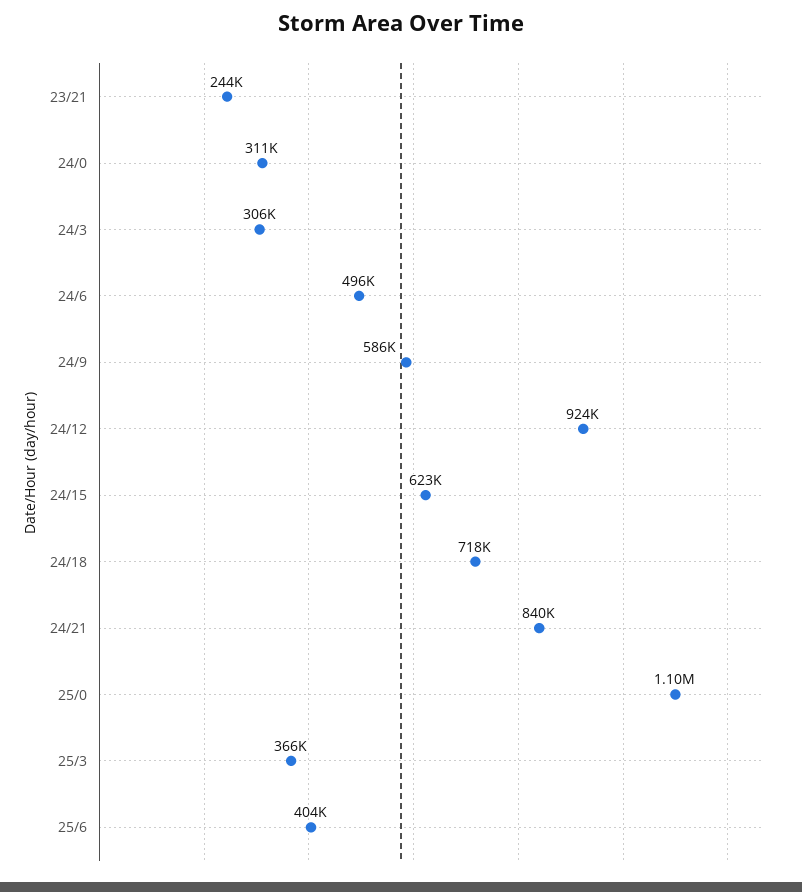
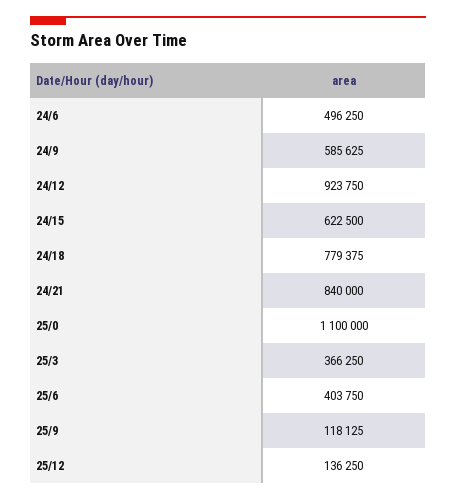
23/21: 244000 -> none
24/0: 311000 -> none
24/3: 306000 -> none
24/18: 718000 -> 779375
25/9: none -> 118125
25/12: none -> 136250

